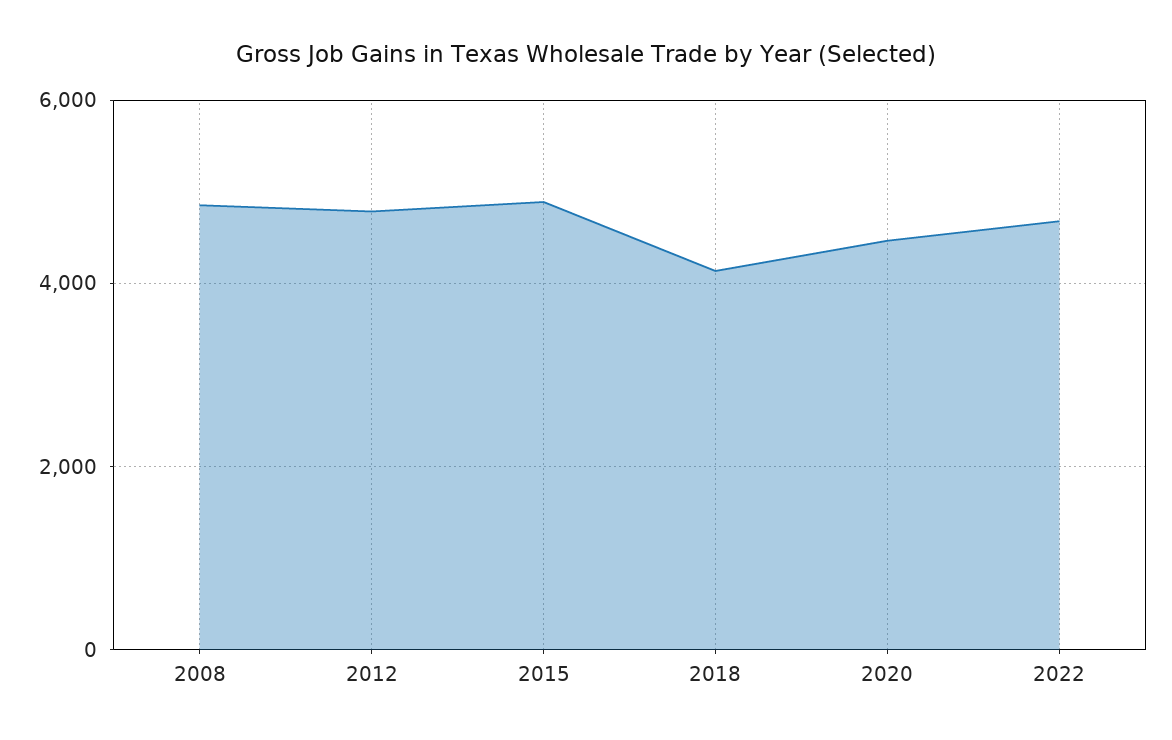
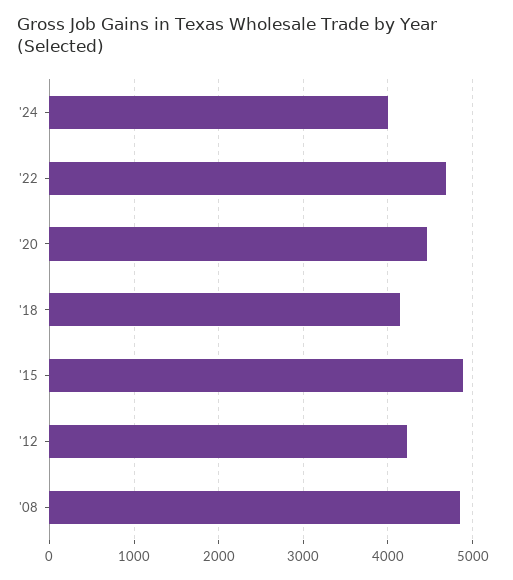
2012: 4800 -> 4200
'24: none -> 4000

